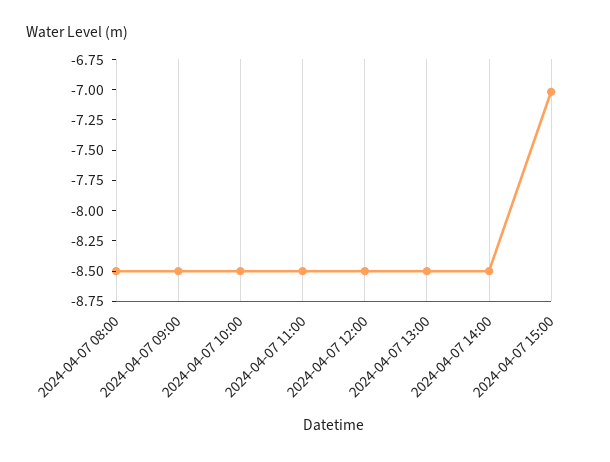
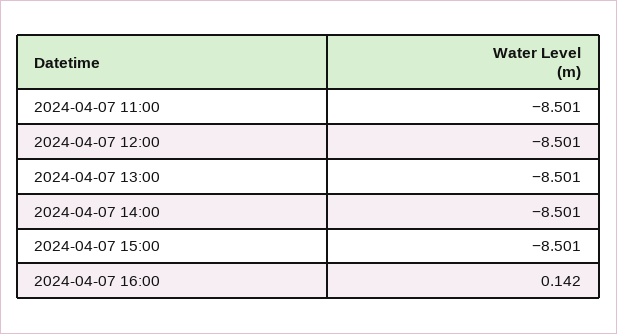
2024-04-07 08:00: -8.5 -> none
2024-04-07 09:00: -8.5 -> none
2024-04-07 10:00: -8.5 -> none
2024-04-07 15:00: -7 -> -8.501
2024-04-07 16:00: none -> 0.142

